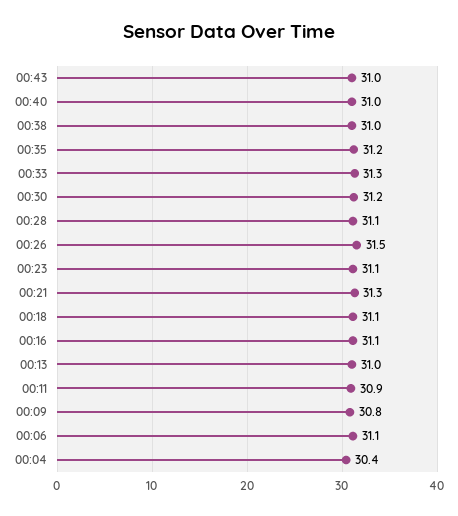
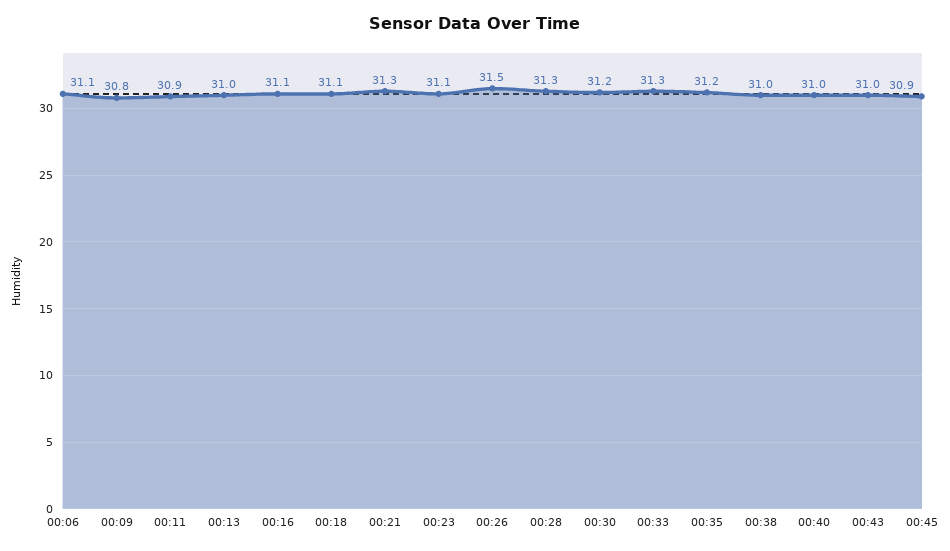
00:28: 31.1 -> 31.3
00:04: 30.4 -> none
00:45: none -> 30.9

